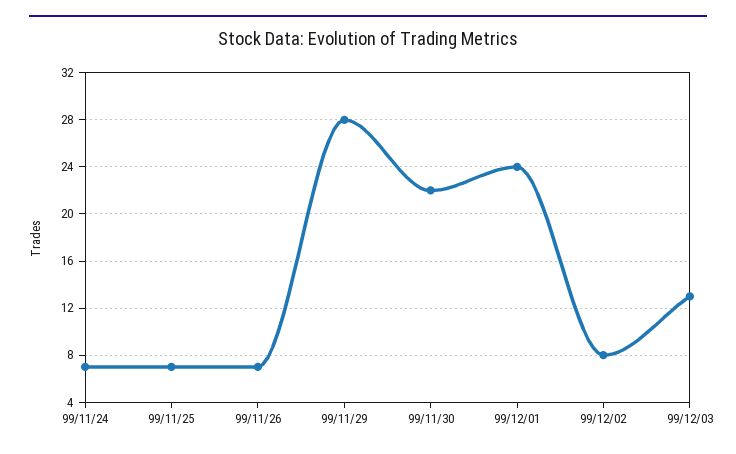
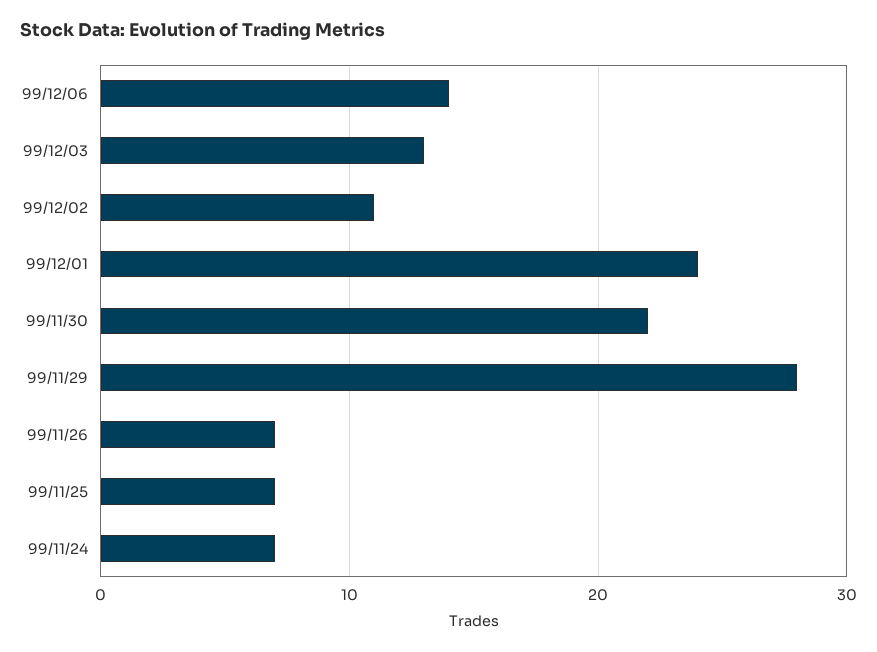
99/12/02: 8 -> 11
99/12/06: none -> 14

